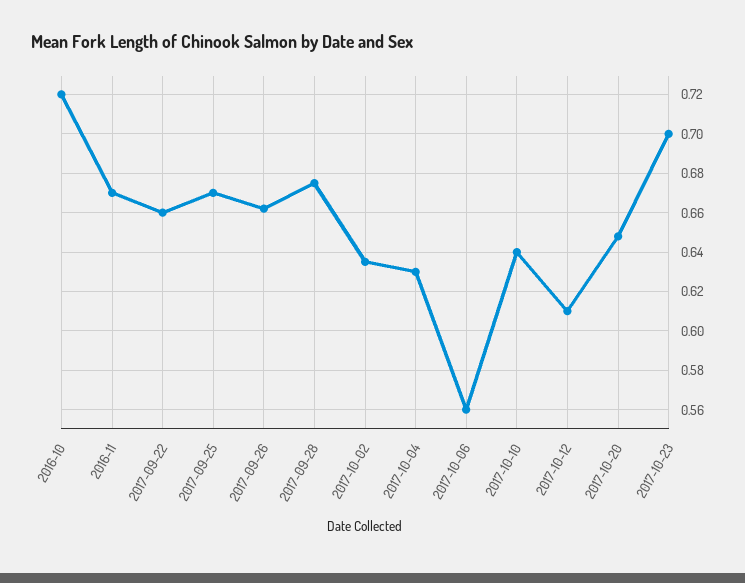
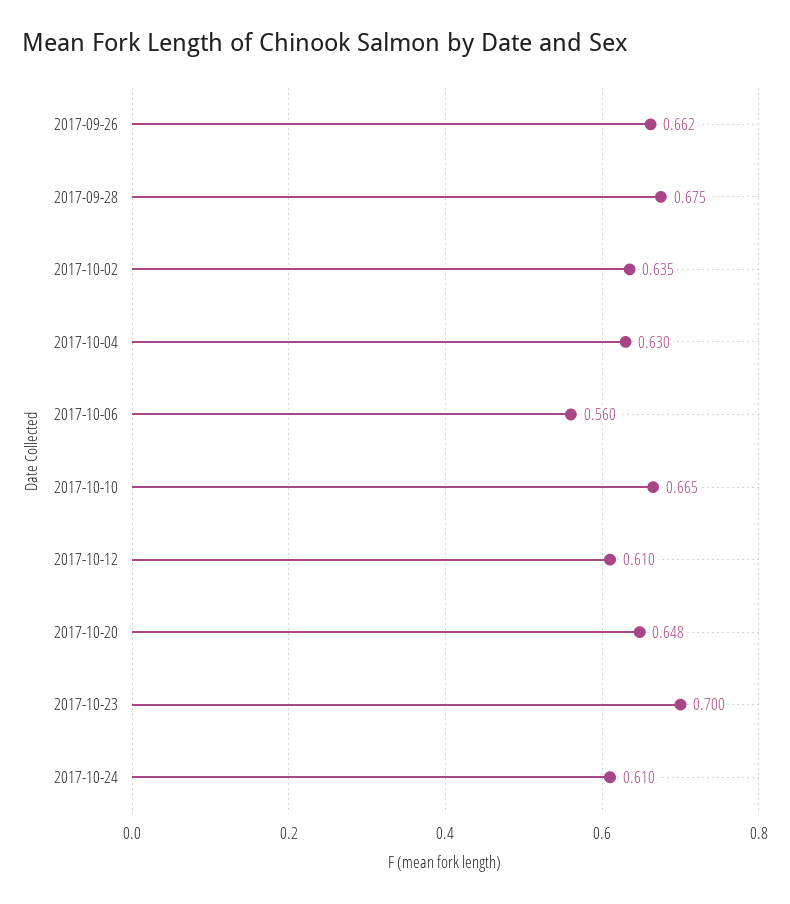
2016-10: 0.72 -> none
2016-11: 0.67 -> none
2017-09-22: 0.66 -> none
2017-09-25: 0.67 -> none
2017-10-10: 0.64 -> 0.665
2017-10-24: none -> 0.61

